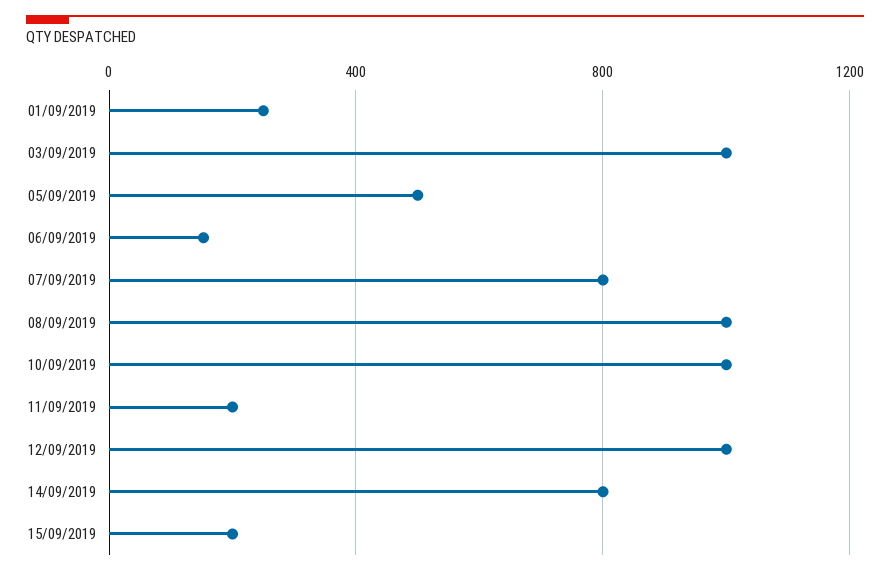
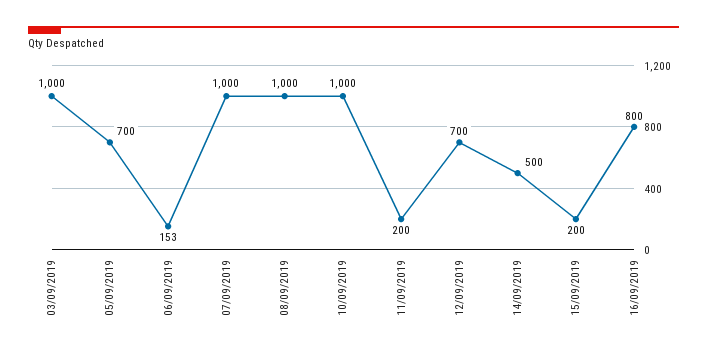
01/09/2019: 250 -> none
05/09/2019: 500 -> 700
07/09/2019: 800 -> 1000
12/09/2019: 1000 -> 700
14/09/2019: 800 -> 500
16/09/2019: none -> 800

